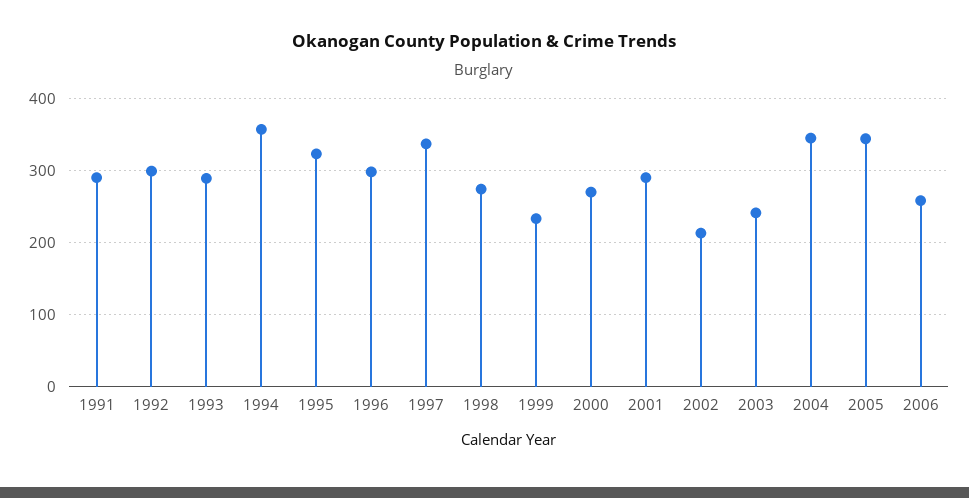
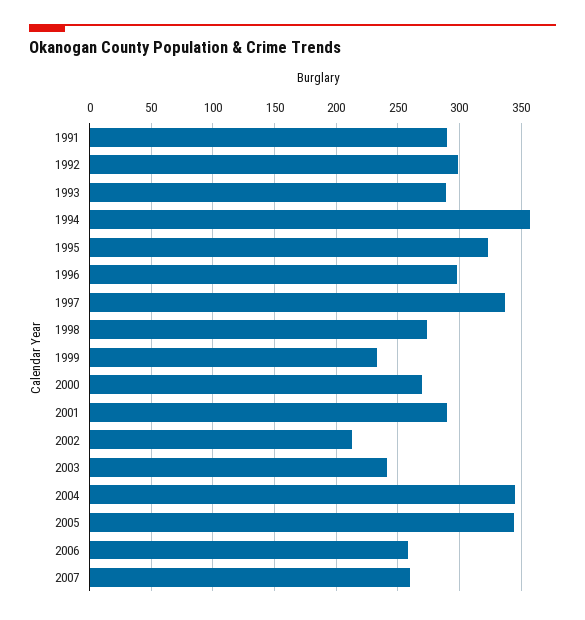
2007: none -> 260

